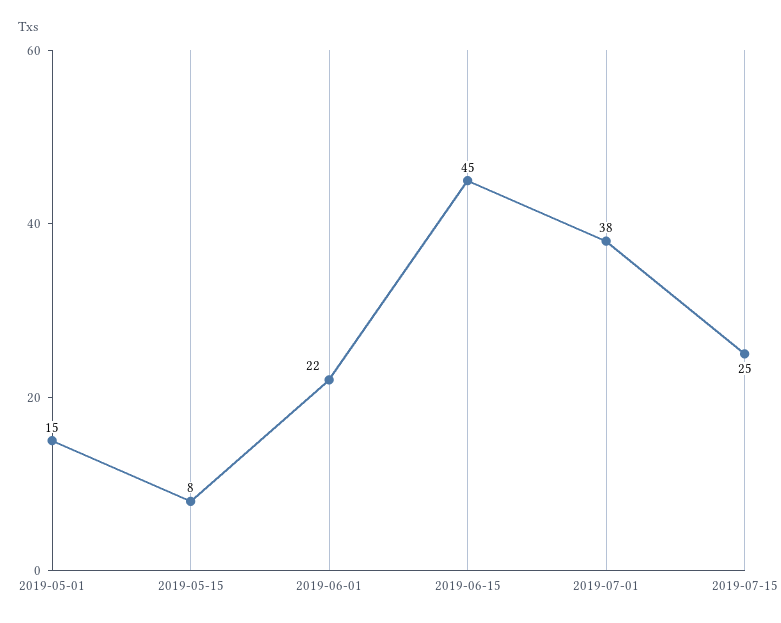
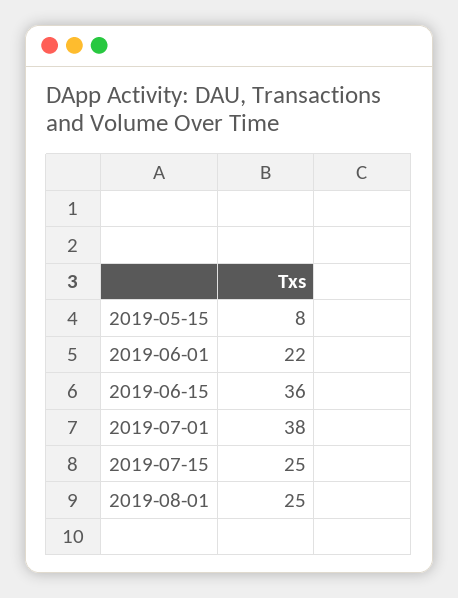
2019-05-01: 15 -> none
2019-06-15: 45 -> 36
2019-08-01: none -> 25

